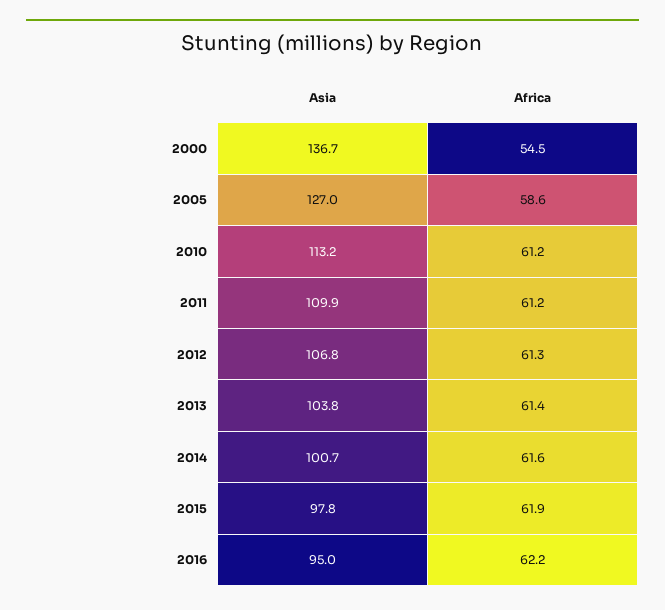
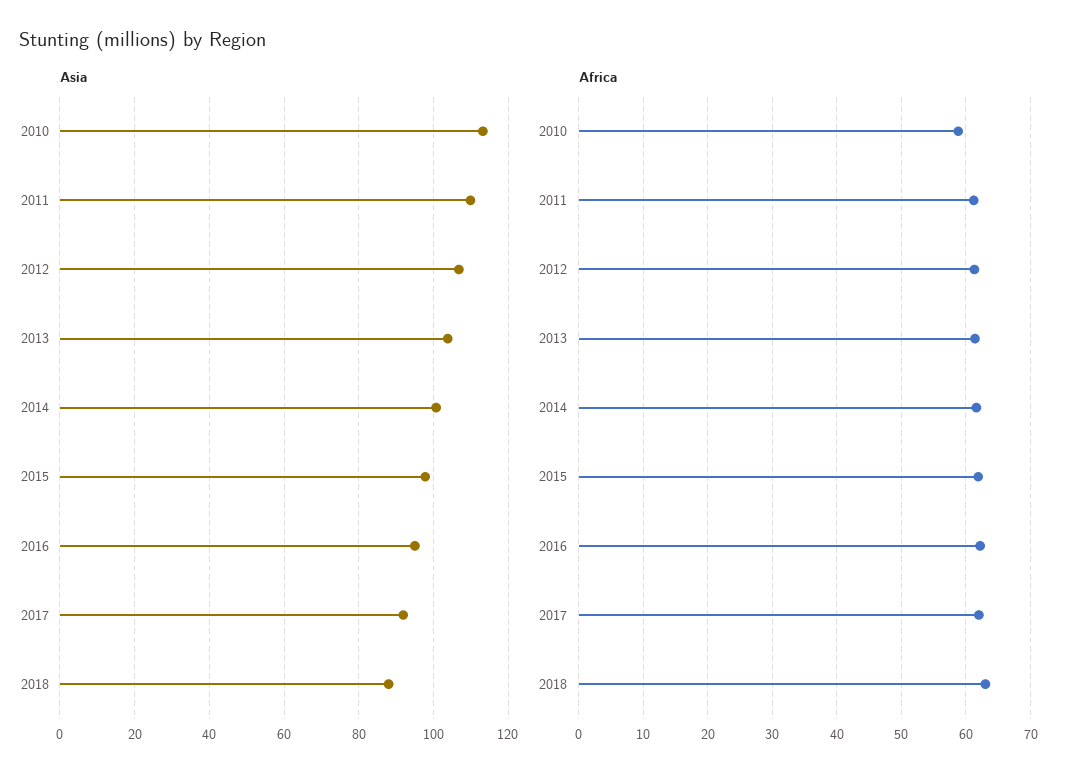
Asia, 2000: 136.7 -> none
Africa, 2000: 54.5 -> none
Asia, 2005: 127 -> none
Africa, 2005: 58.6 -> none
Africa, 2010: 61.2 -> 59
Asia, 2017: none -> 92
Asia, 2018: none -> 88
Africa, 2017: none -> 62
Africa, 2018: none -> 63

